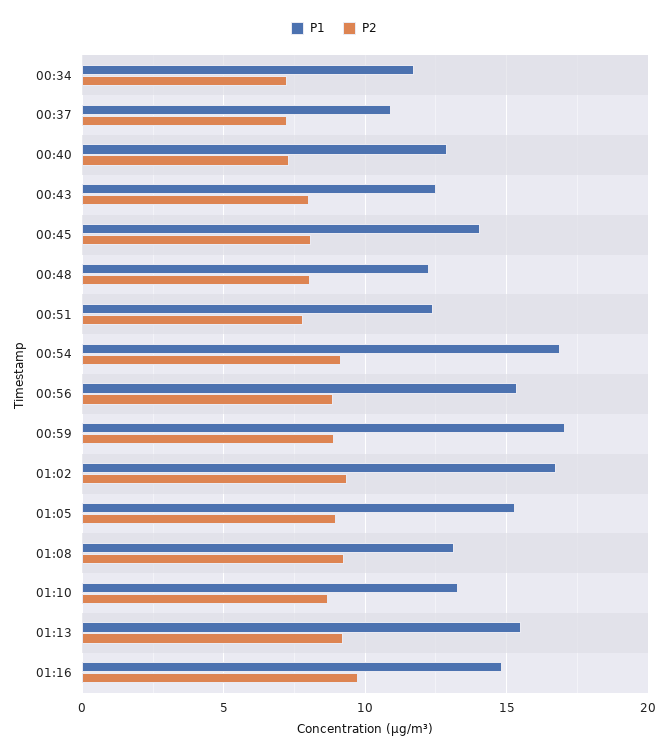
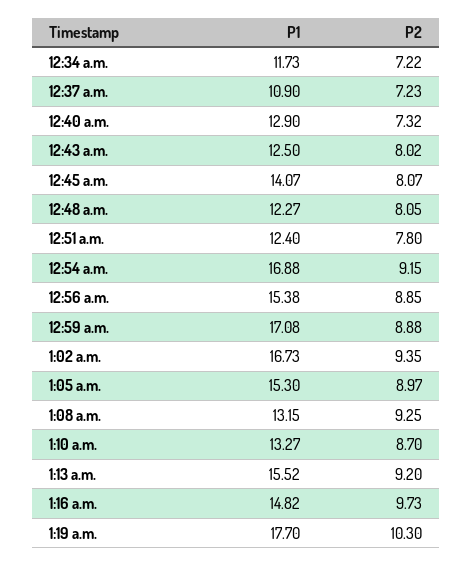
P1, 1:19 a.m.: none -> 17.7
P2, 1:19 a.m.: none -> 10.3

